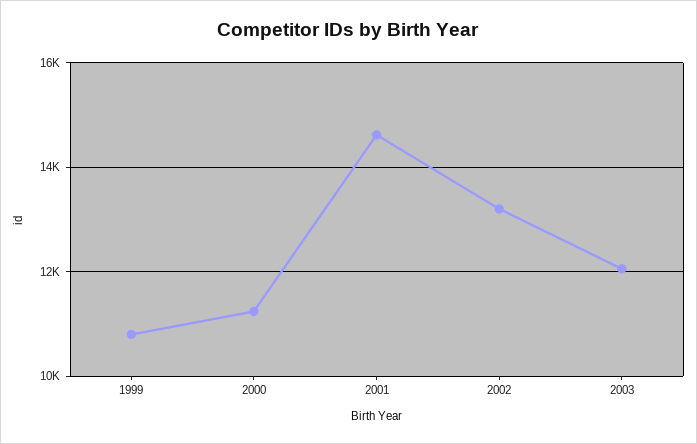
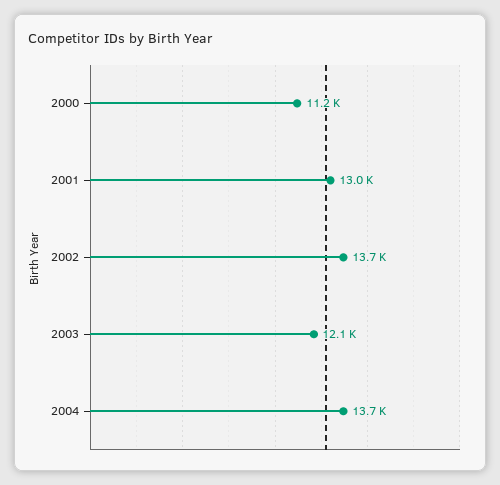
1999: 10800 -> none
2001: 14600 -> 13000
2002: 13200 -> 13700
2004: none -> 13700

